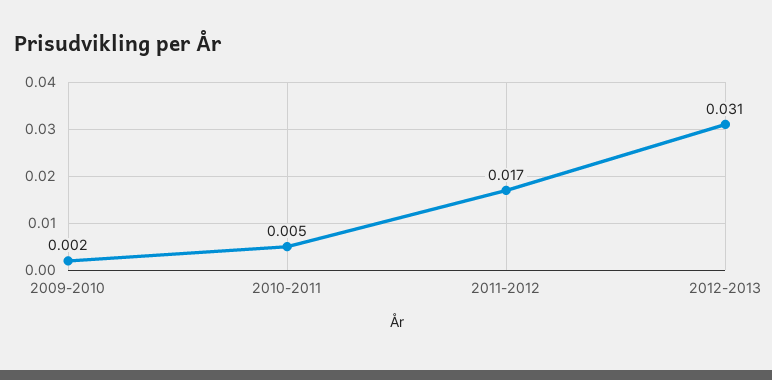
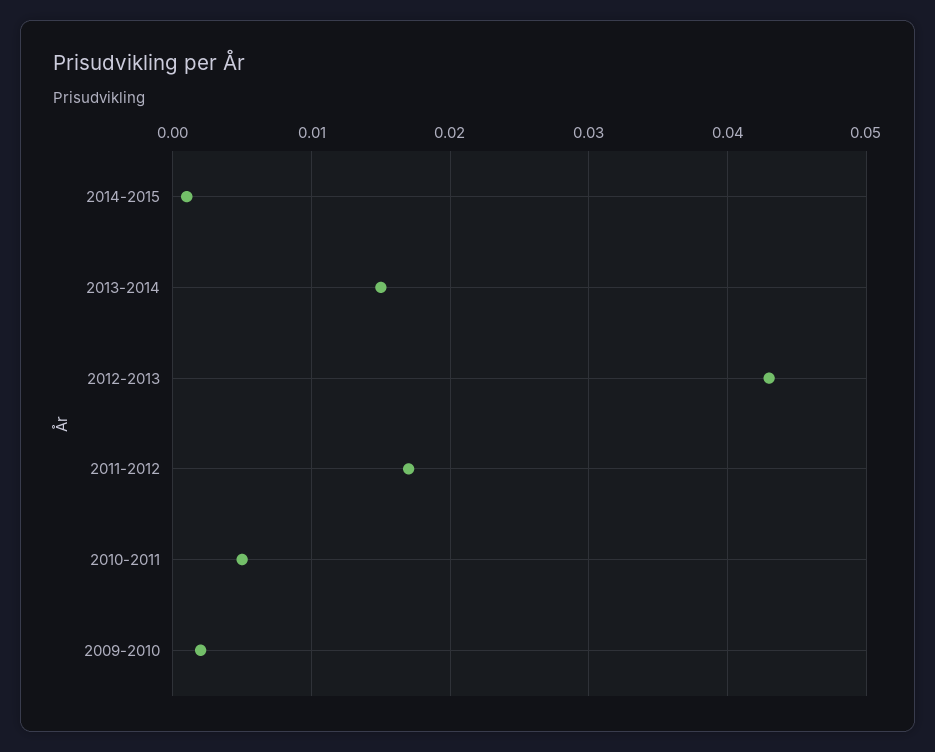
2012-2013: 0.031 -> 0.043
2014-2015: none -> 0.001
2013-2014: none -> 0.015

